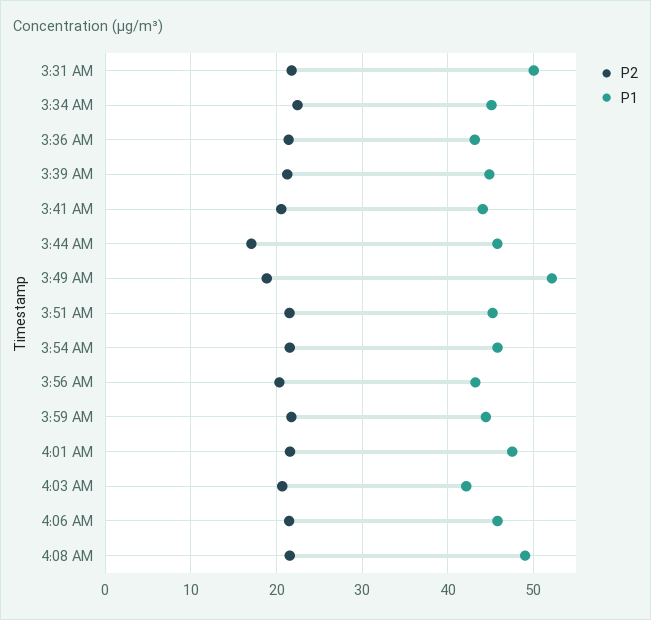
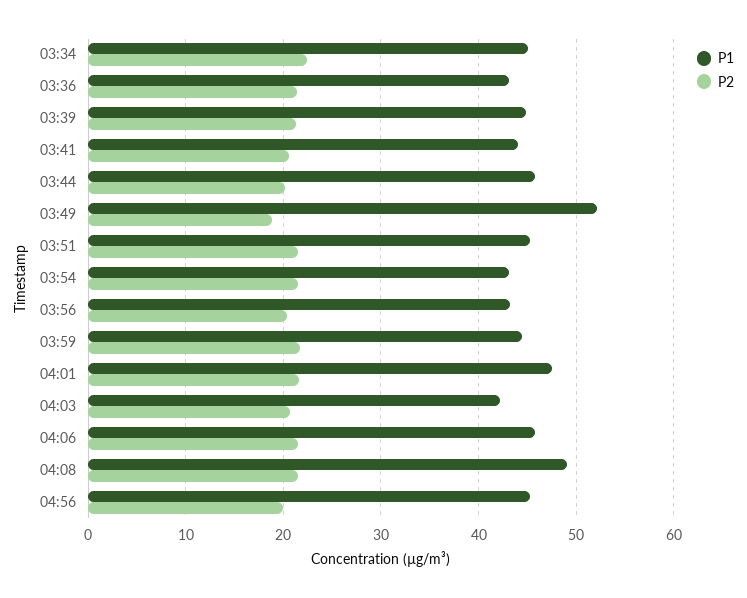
P2, 3:31 AM: 22 -> none
P1, 3:31 AM: 50 -> none
P2, 3:44 AM: 17 -> 20
P1, 3:54 AM: 46 -> 43
P1, 04:56: none -> 45
P2, 04:56: none -> 20

